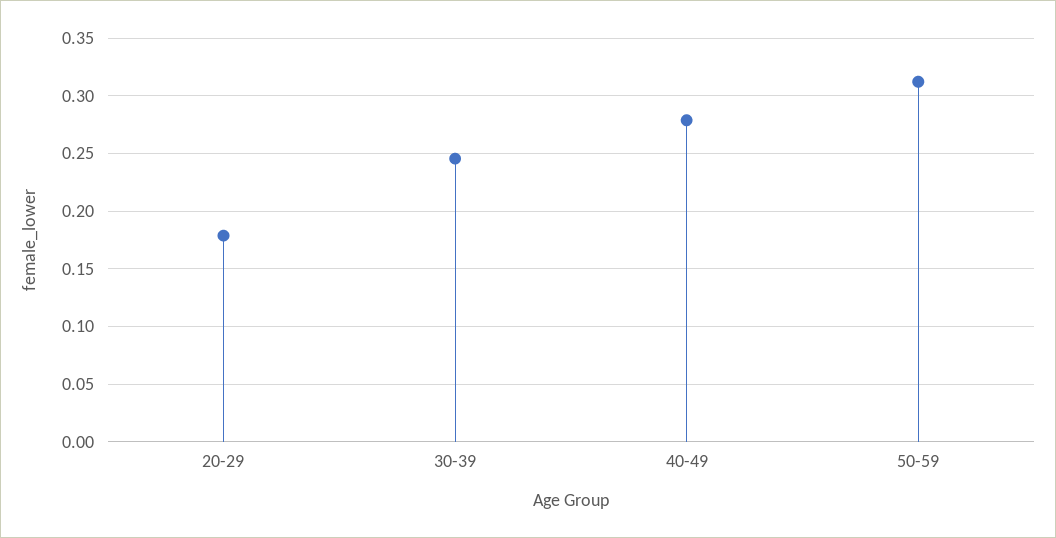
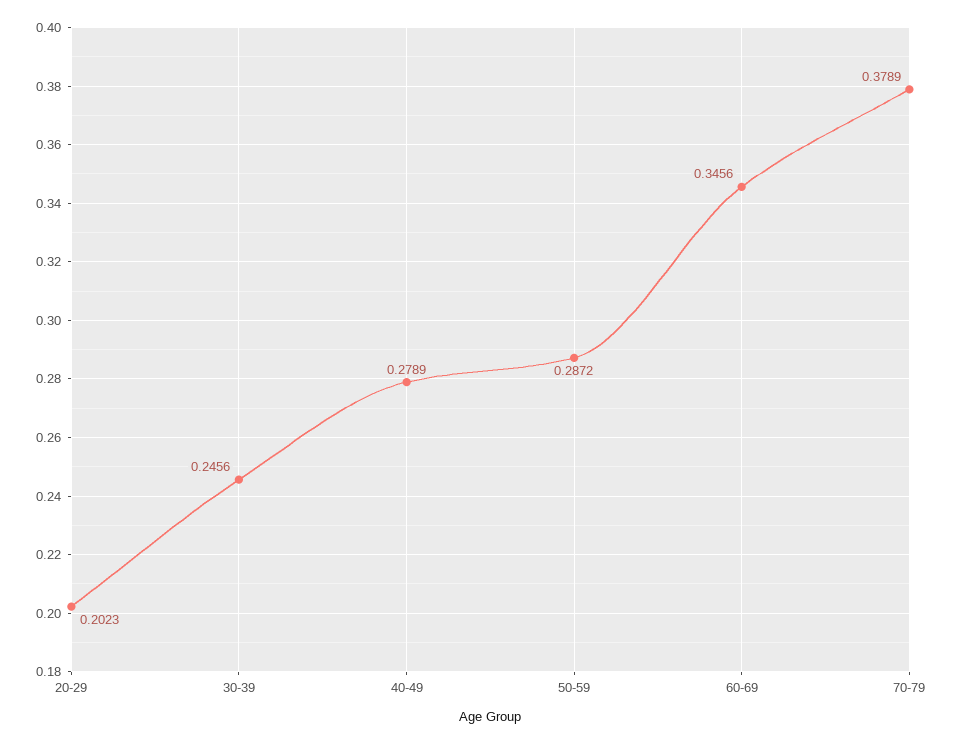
20-29: 0.18 -> 0.2023
50-59: 0.31 -> 0.2872
60-69: none -> 0.3456
70-79: none -> 0.3789

